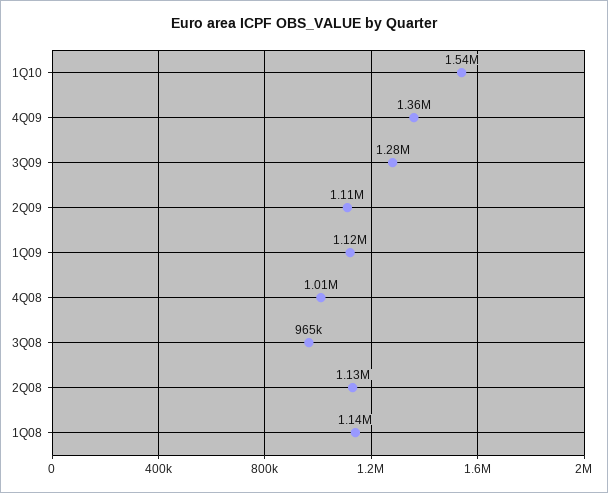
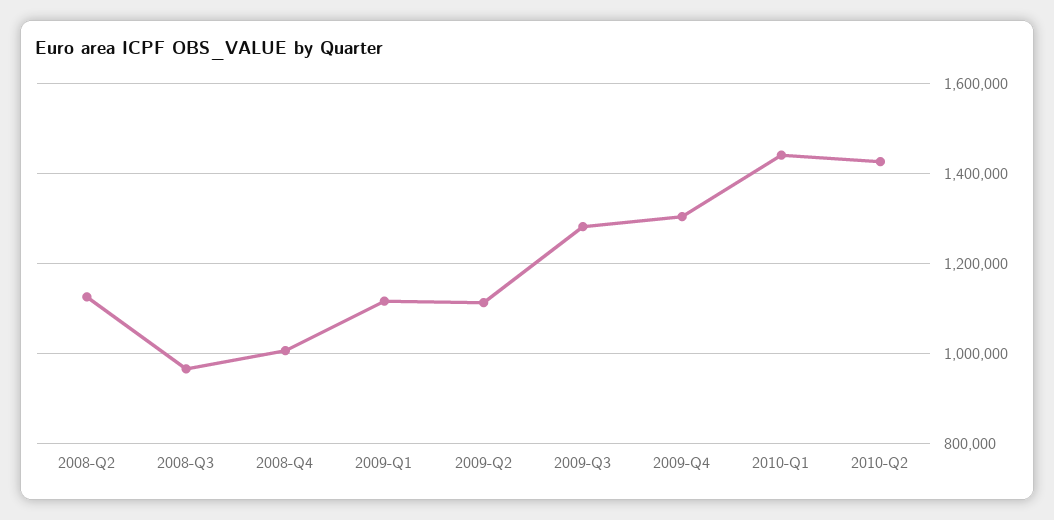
1Q10: 1540000 -> 1440000
4Q09: 1360000 -> 1300000
1Q08: 1140000 -> none
2010-Q2: none -> 1420000

